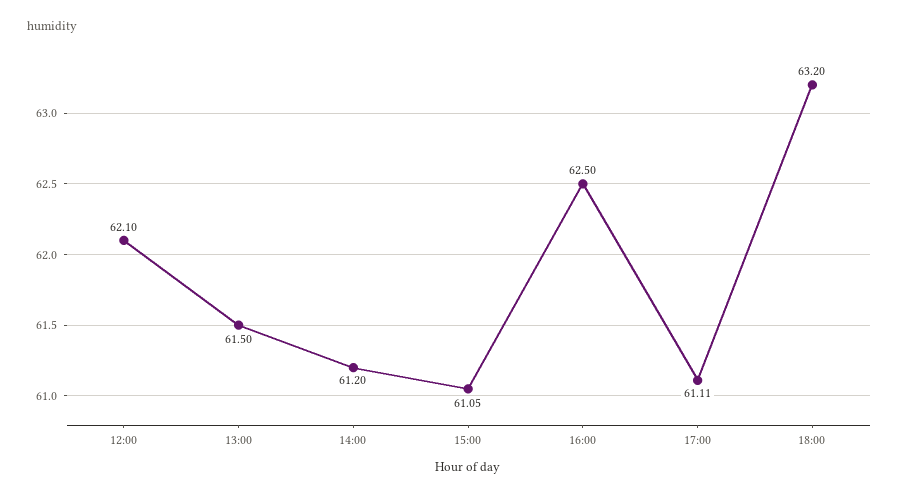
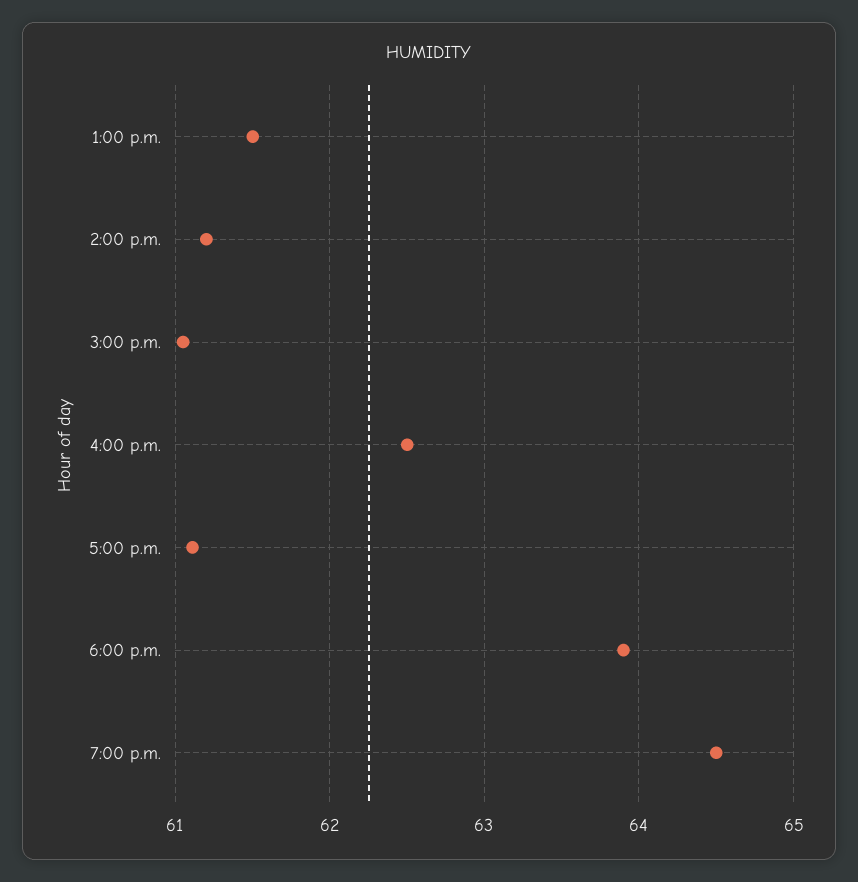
12:00: 62.1 -> none
18:00: 63.2 -> 63.9
7:00 p.m.: none -> 64.5

